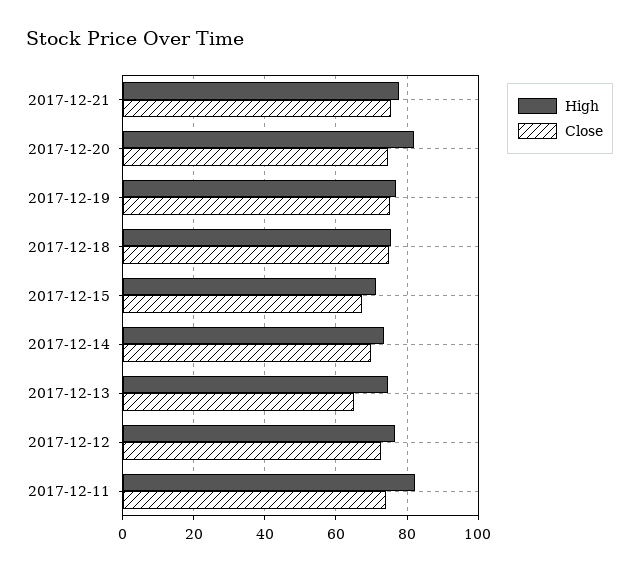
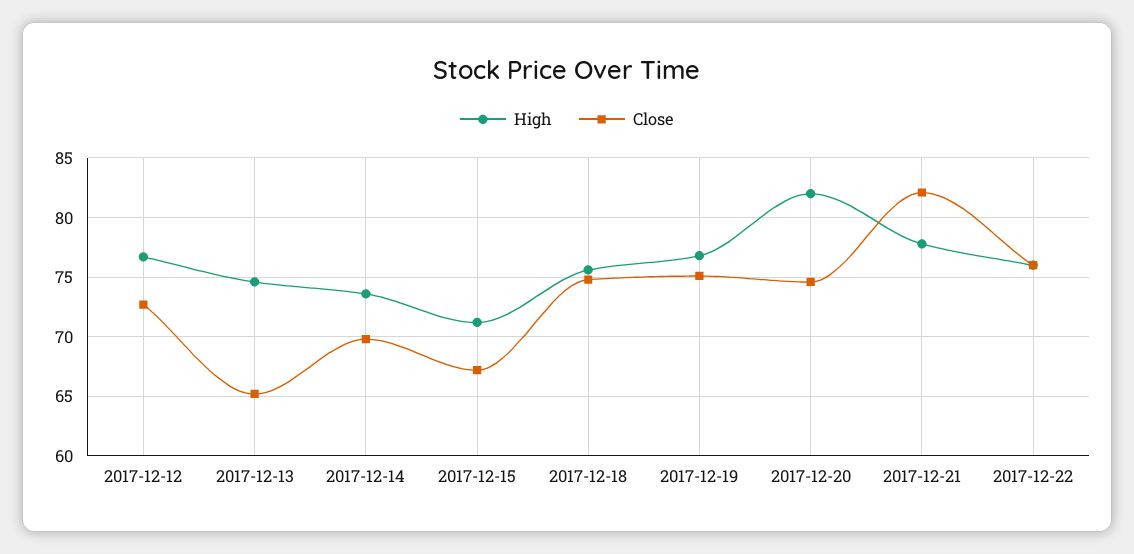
Close, 2017-12-21: 76 -> 82
High, 2017-12-11: 82 -> none
Close, 2017-12-11: 74 -> none
High, 2017-12-22: none -> 76
Close, 2017-12-22: none -> 76

